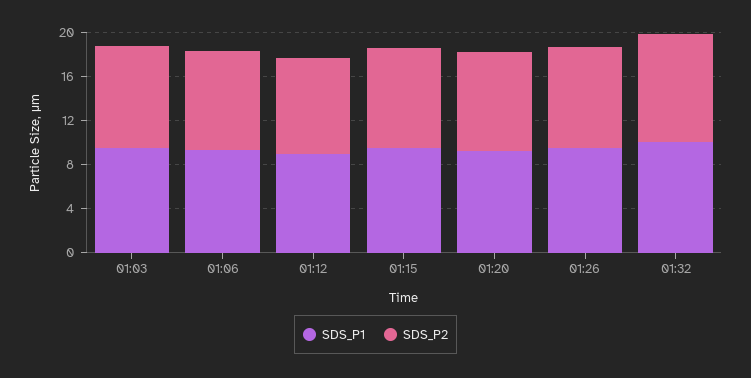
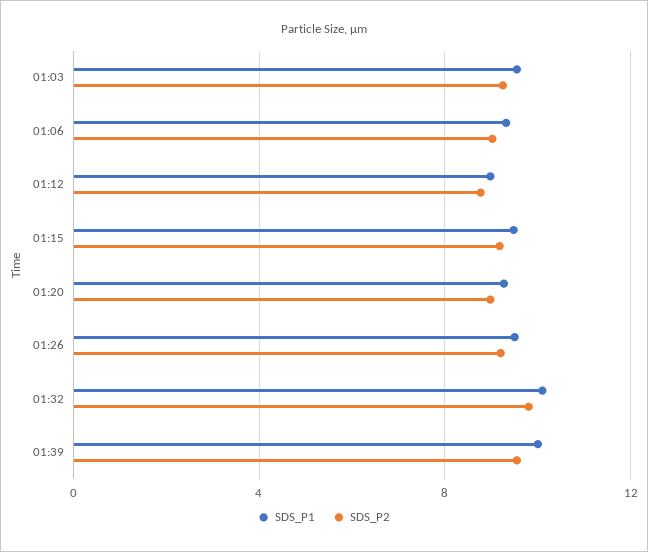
SDS_P1, 01:39: none -> 10
SDS_P2, 01:39: none -> 9.5

